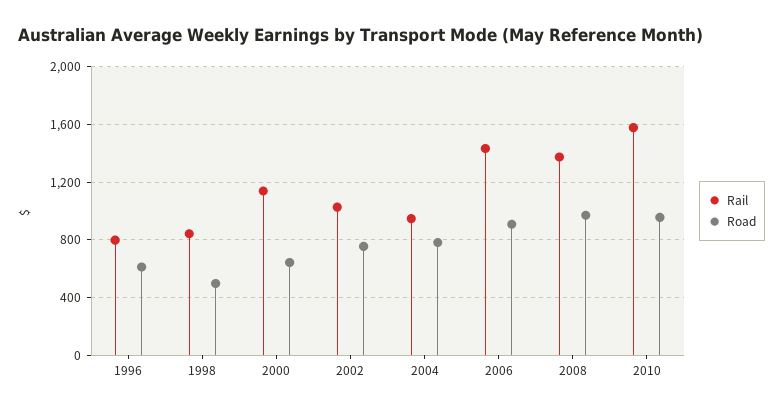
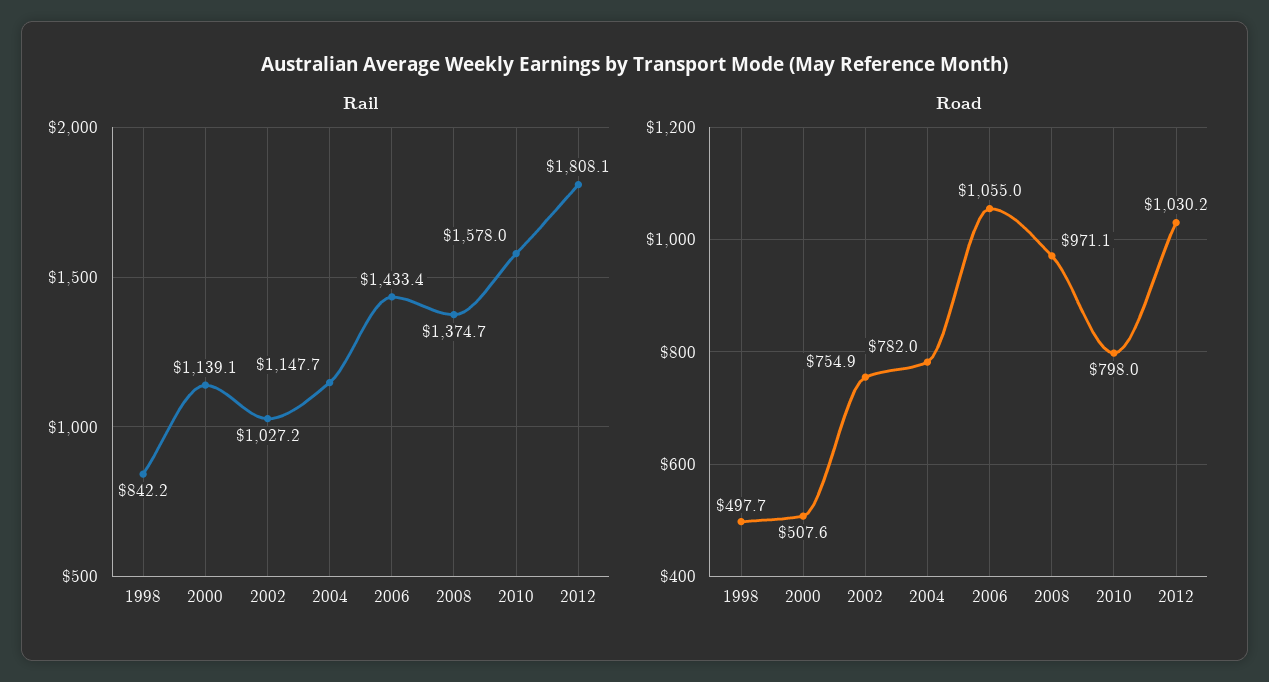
Rail, 1996: 800 -> none
Road, 1996: 600 -> none
Road, 2000: 650 -> 507.6
Rail, 2004: 950 -> 1147.7
Road, 2006: 900 -> 1055
Road, 2010: 950 -> 798
Rail, 2012: none -> 1808.1
Road, 2012: none -> 1030.2

